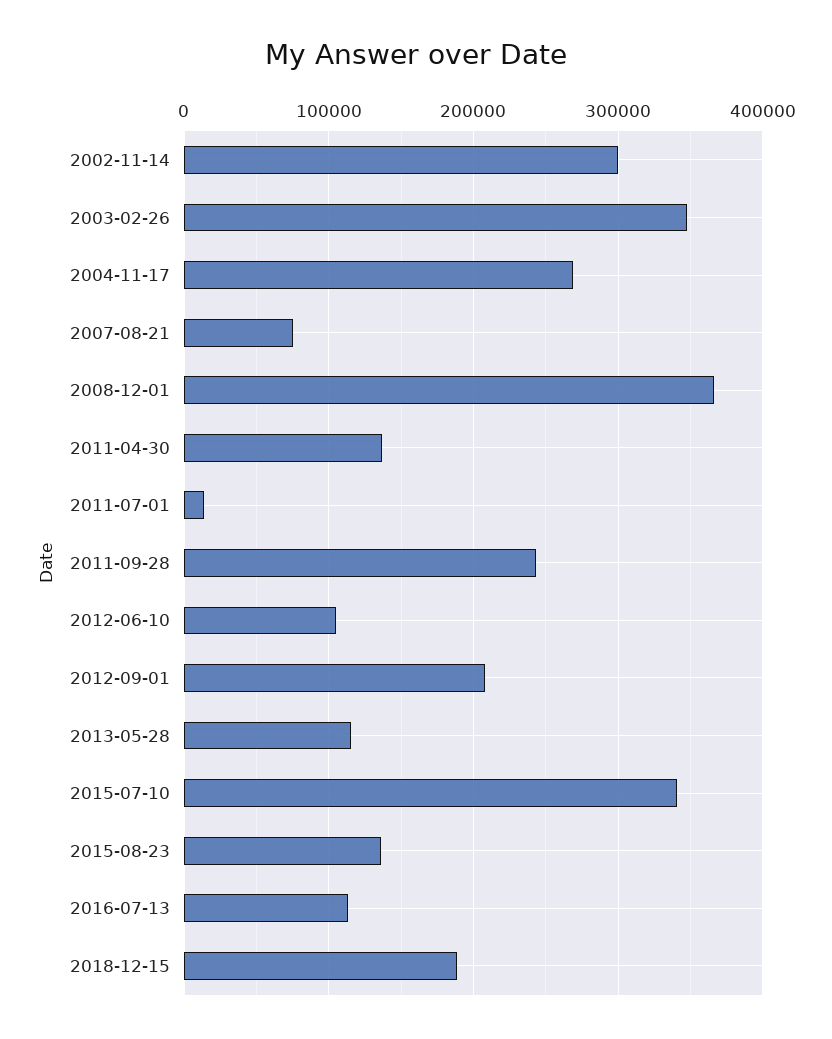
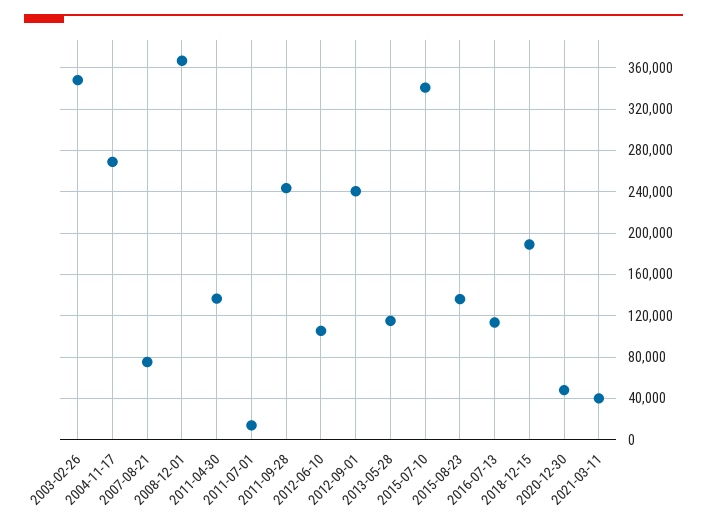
2002-11-14: 300000 -> none
2012-09-01: 210000 -> 240000
2020-12-30: none -> 50000
2021-03-11: none -> 40000

